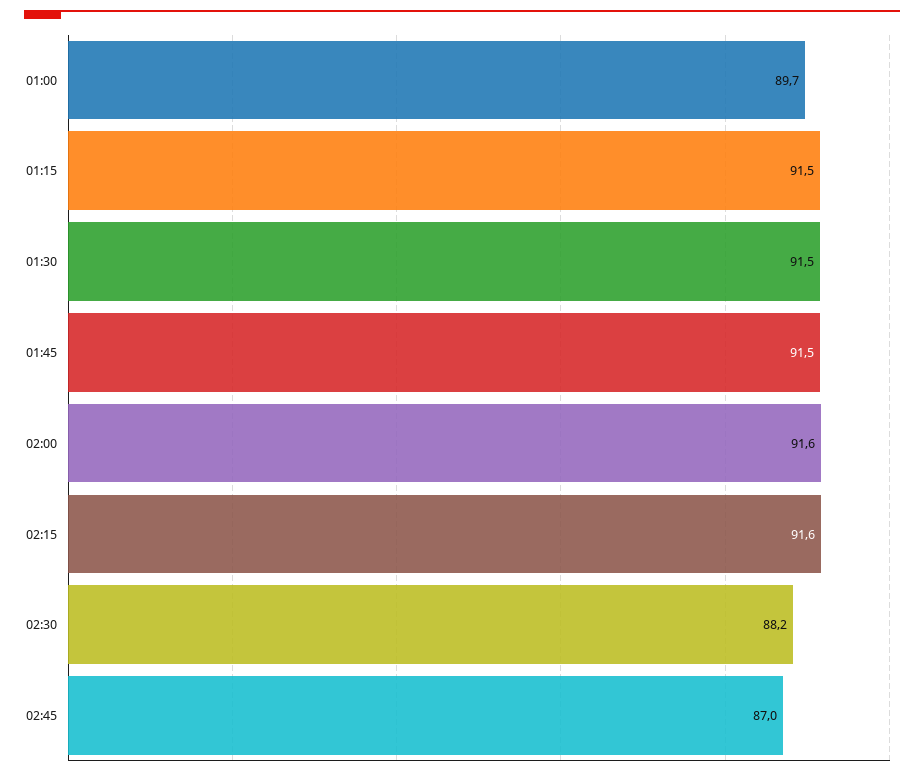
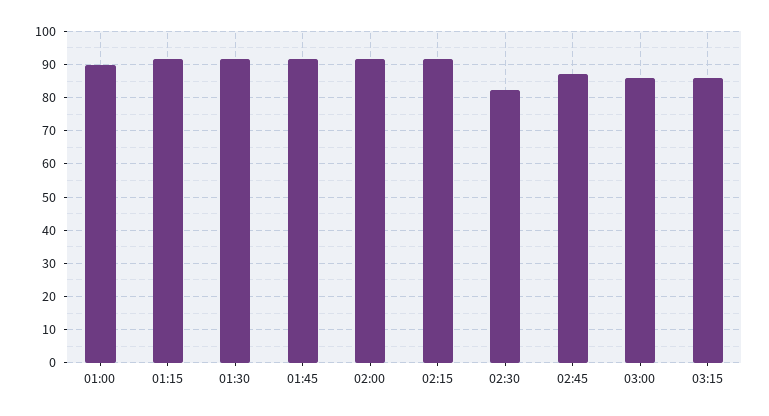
02:30: 88.2 -> 82
03:00: none -> 86
03:15: none -> 86

